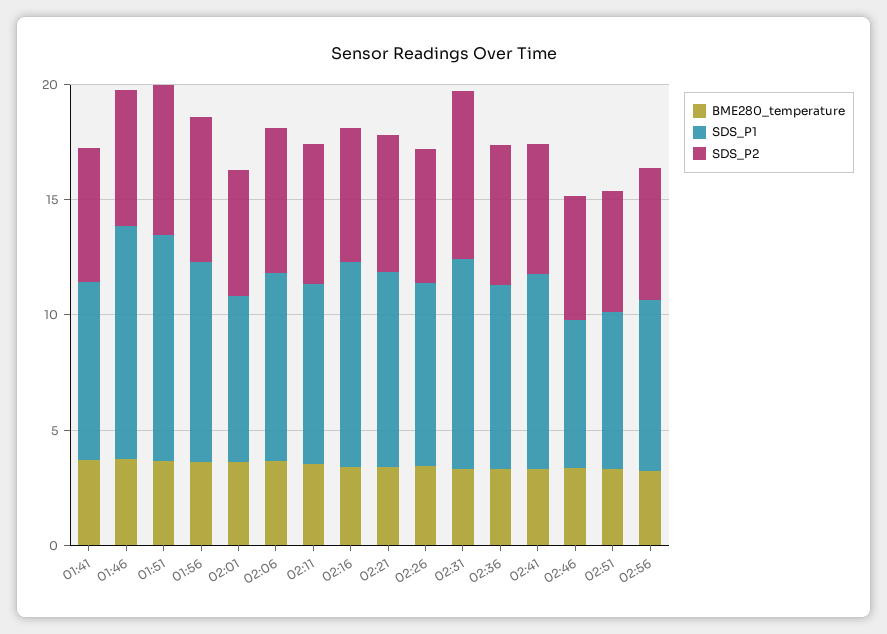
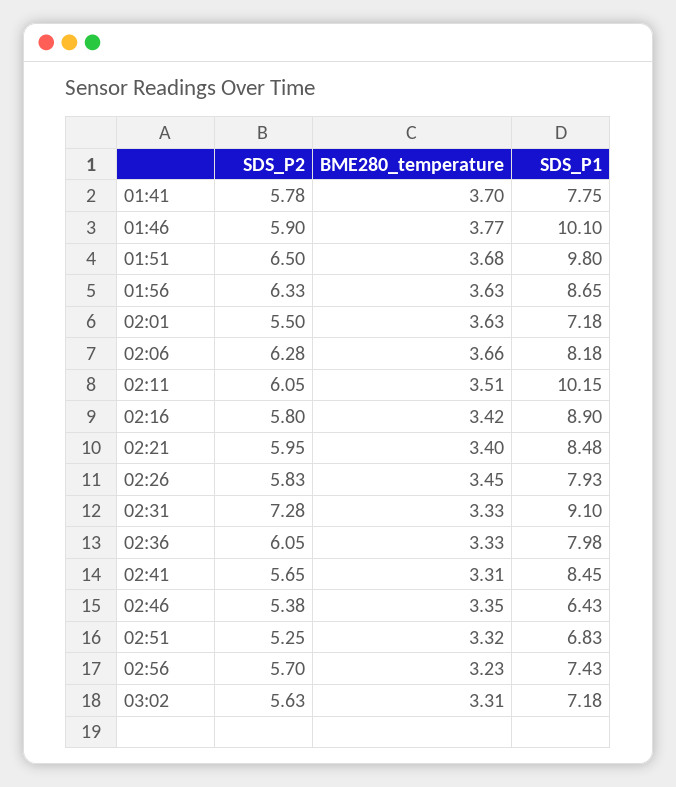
SDS_P1, 02:11: 8 -> 10.15
SDS_P2, 03:02: none -> 5.63
BME280_temperature, 03:02: none -> 3.31
SDS_P1, 03:02: none -> 7.18

